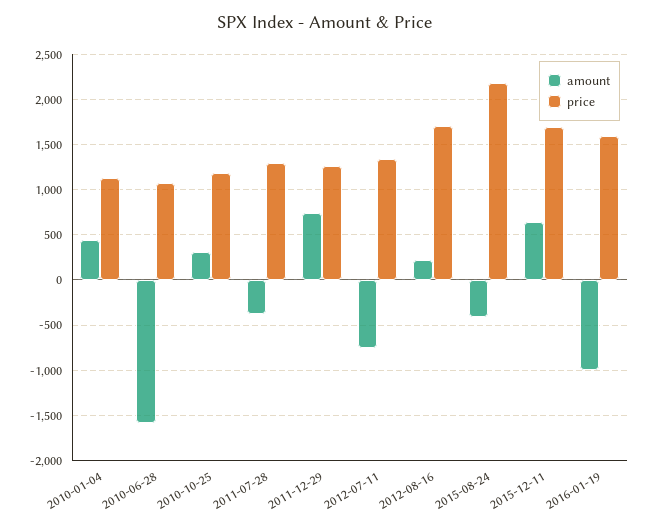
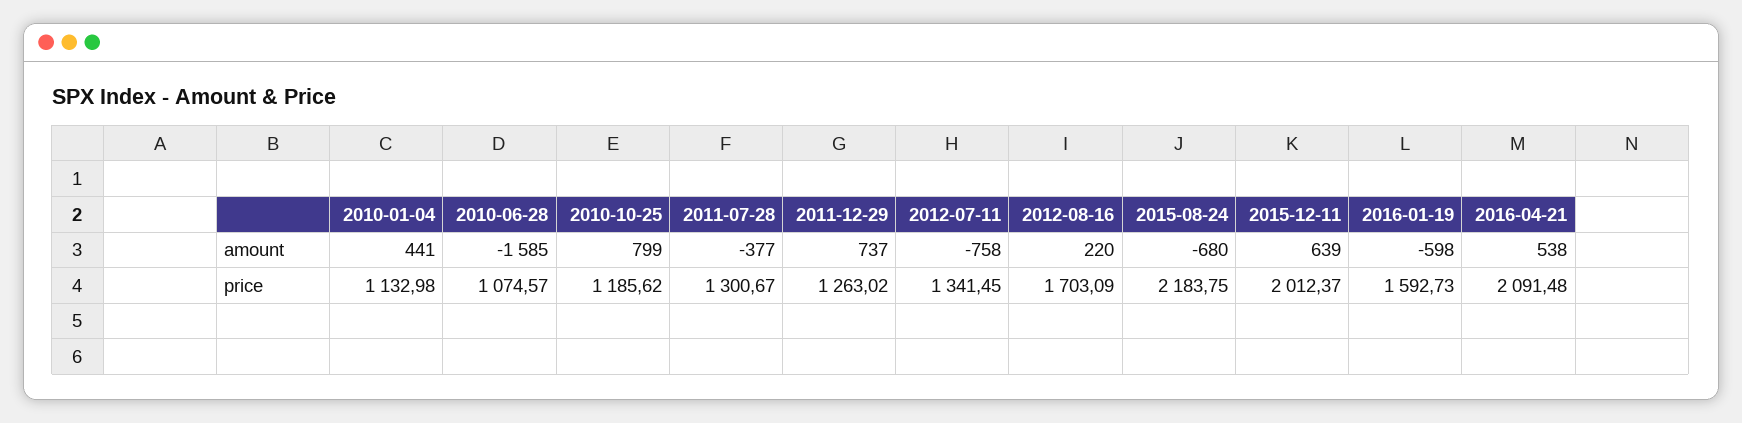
amount, 2010-10-25: 300 -> 799
amount, 2015-08-24: -400 -> -680
price, 2015-12-11: 1700 -> 2012.37
amount, 2016-01-19: -1000 -> -598
amount, 2016-04-21: none -> 538
price, 2016-04-21: none -> 2091.48

